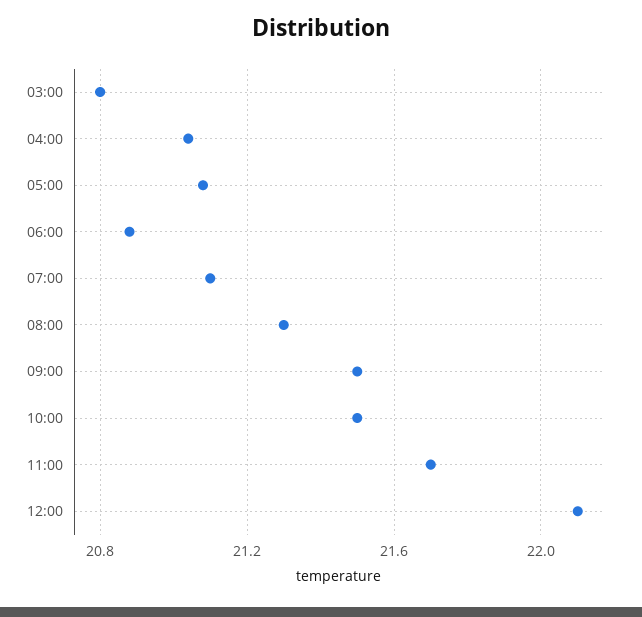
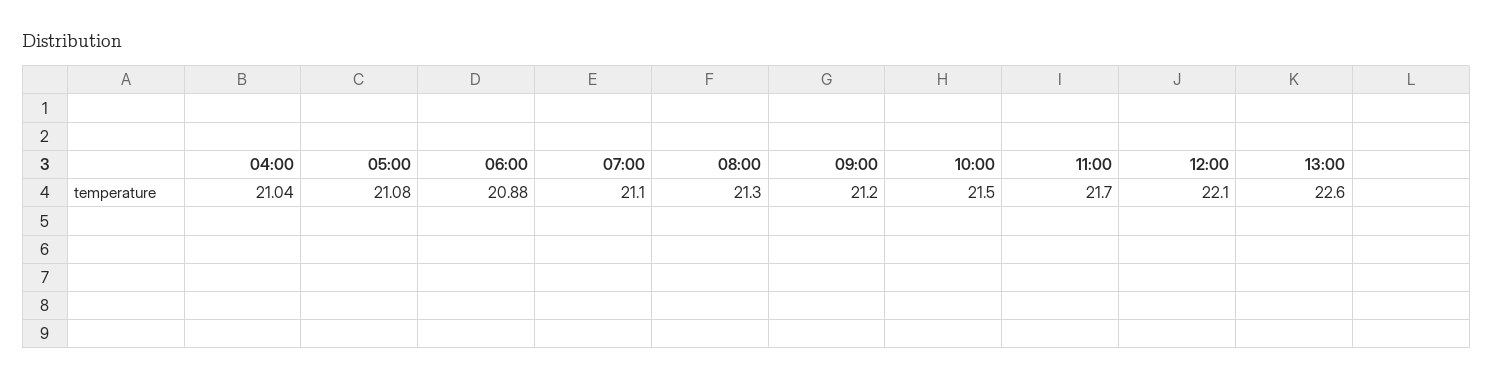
03:00: 20.8 -> none
09:00: 21.5 -> 21.2
13:00: none -> 22.6

